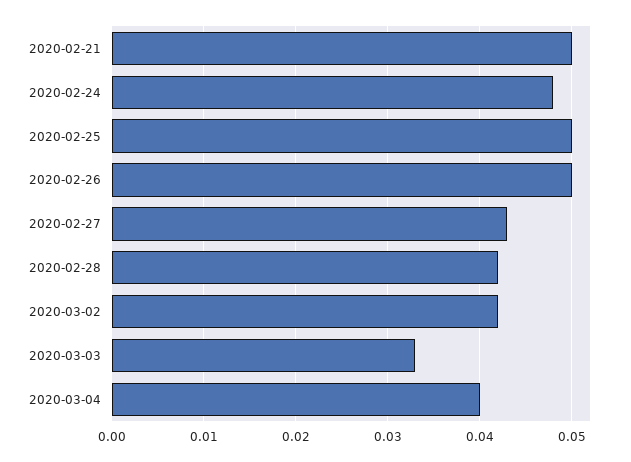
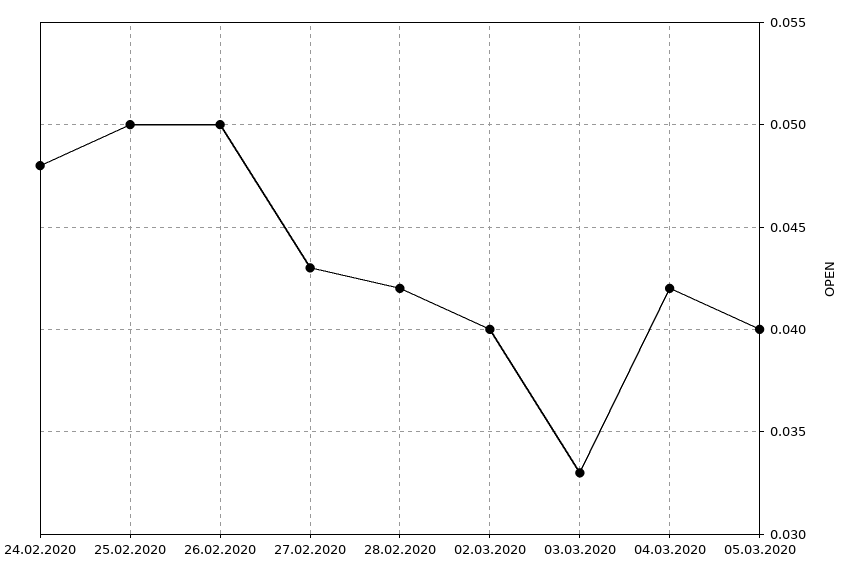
2020-02-21: 0.05 -> none
2020-03-02: 0.042 -> 0.04
2020-03-04: 0.04 -> 0.042
05.03.2020: none -> 0.04

